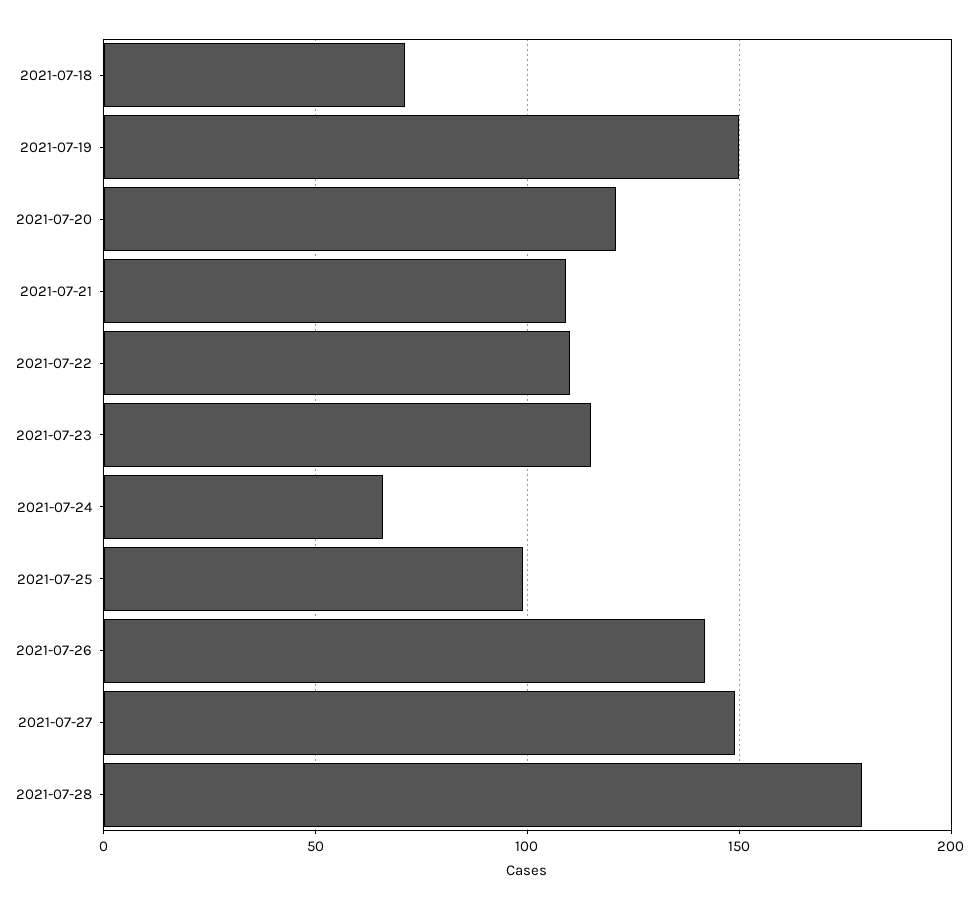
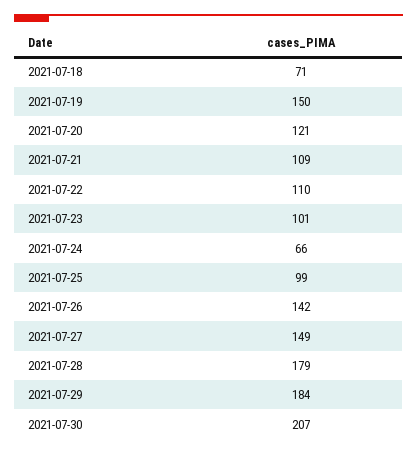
2021-07-23: 115 -> 101
2021-07-29: none -> 184
2021-07-30: none -> 207

